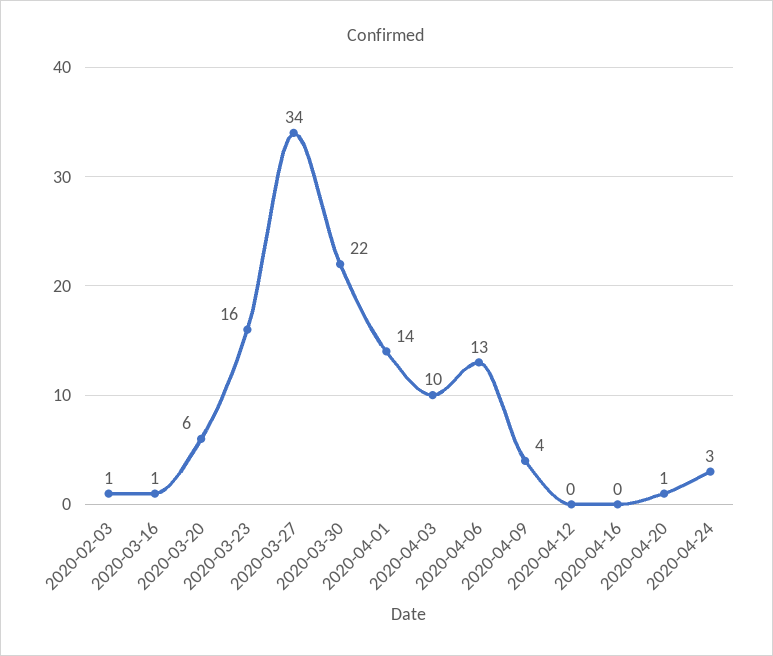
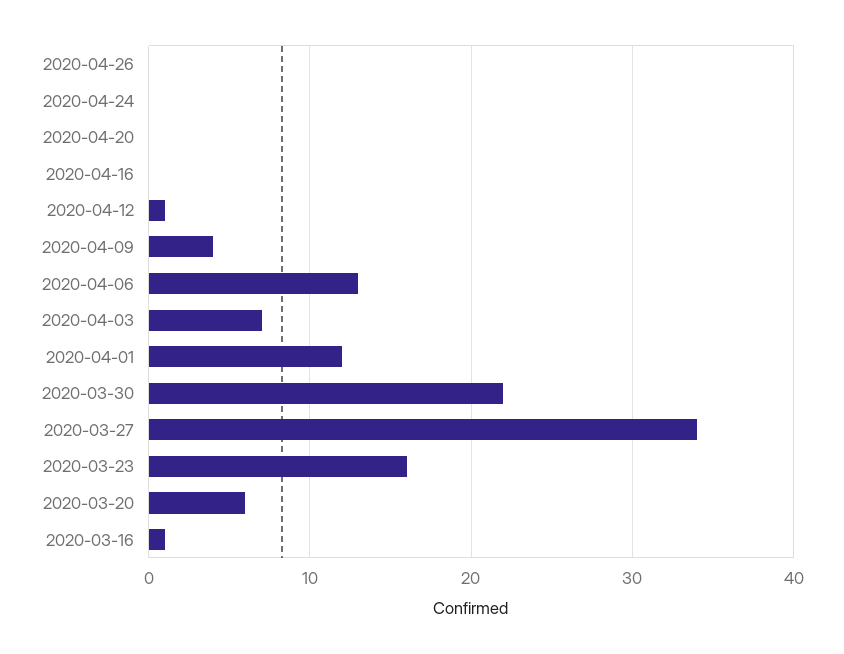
2020-02-03: 1 -> none
2020-04-01: 14 -> 12
2020-04-03: 10 -> 7
2020-04-12: 0 -> 1
2020-04-20: 1 -> 0
2020-04-24: 3 -> 0
2020-04-26: none -> 0

